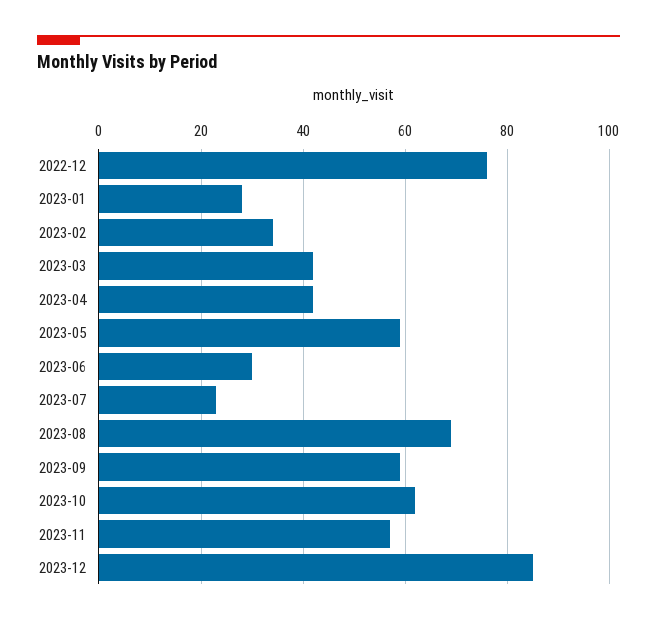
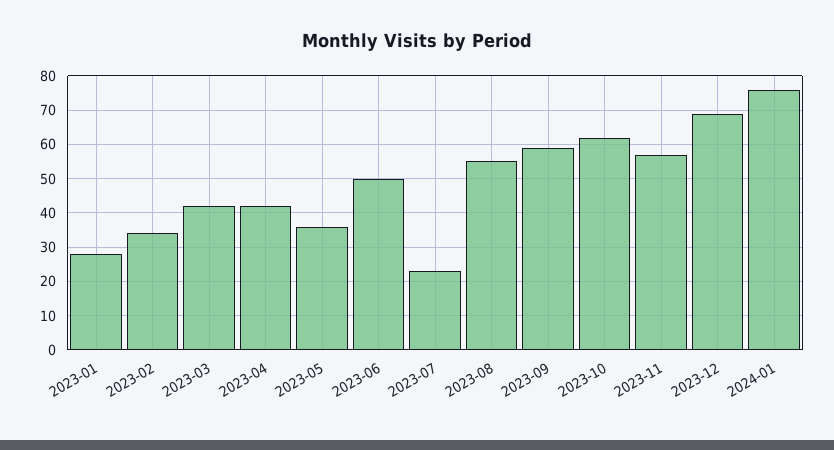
2022-12: 75 -> none
2023-05: 60 -> 35
2023-06: 30 -> 50
2023-08: 70 -> 55
2023-12: 85 -> 70
2024-01: none -> 75

